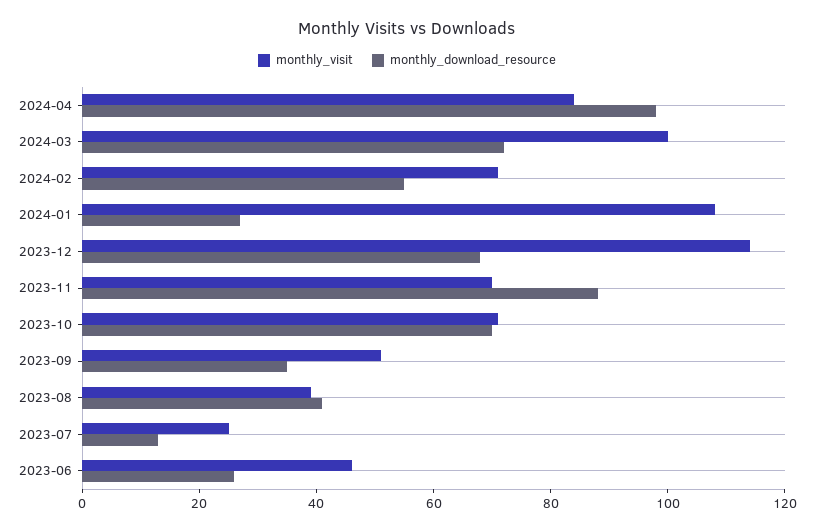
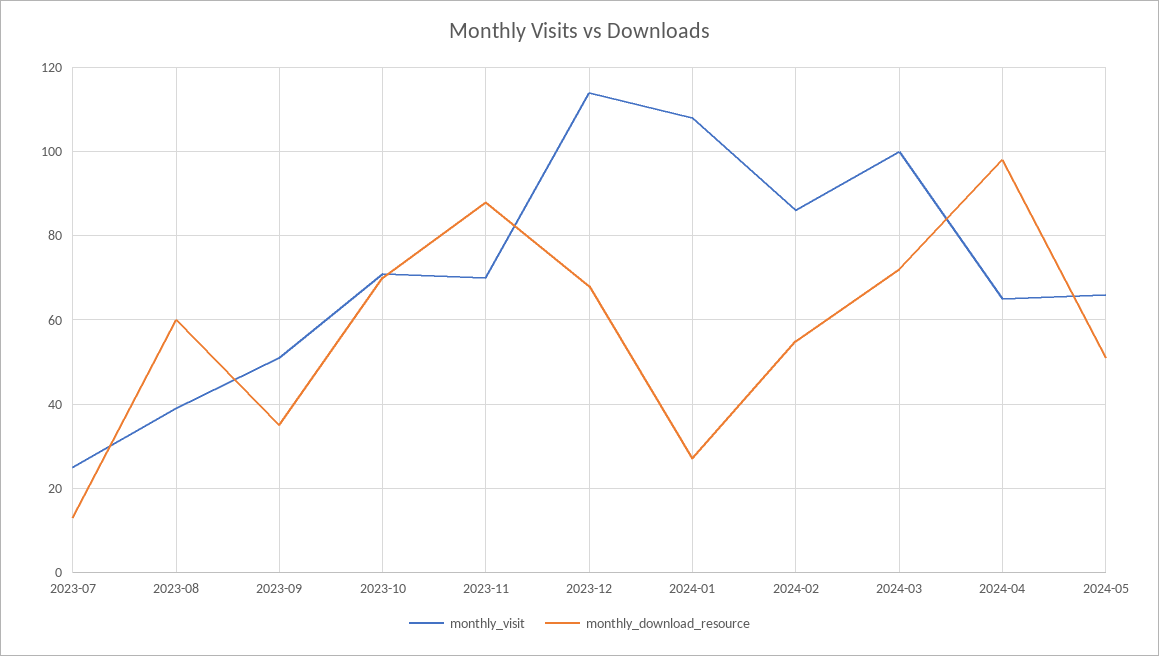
monthly_visit, 2024-04: 85 -> 65
monthly_visit, 2024-02: 70 -> 85
monthly_download_resource, 2023-08: 40 -> 60
monthly_visit, 2023-06: 45 -> none
monthly_download_resource, 2023-06: 25 -> none
monthly_visit, 2024-05: none -> 65
monthly_download_resource, 2024-05: none -> 50

